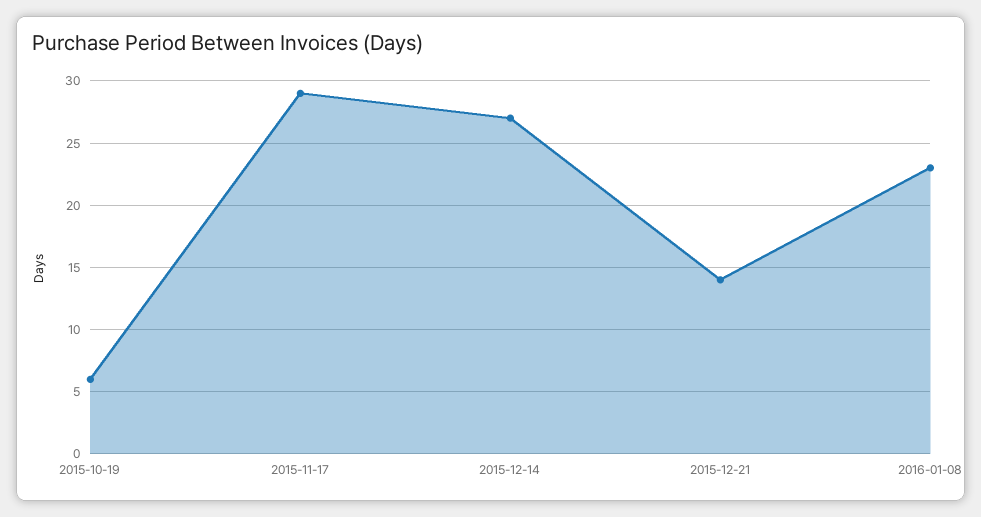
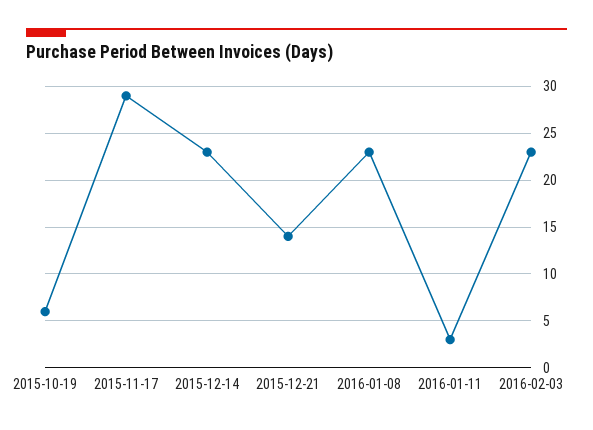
2015-12-14: 27 -> 23
2016-01-11: none -> 3
2016-02-03: none -> 23

